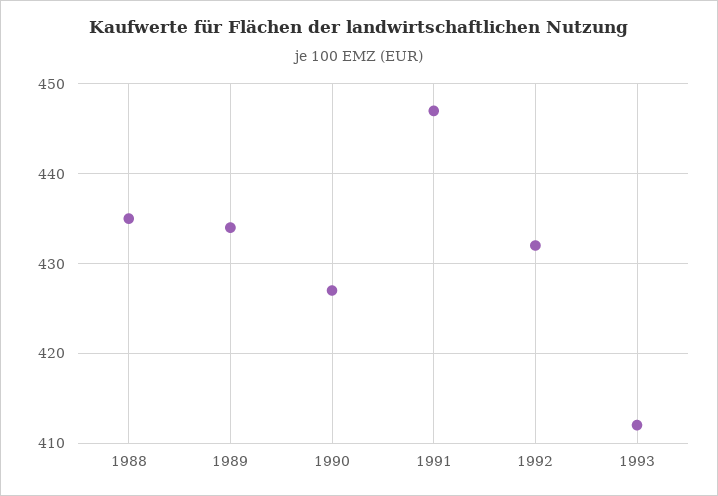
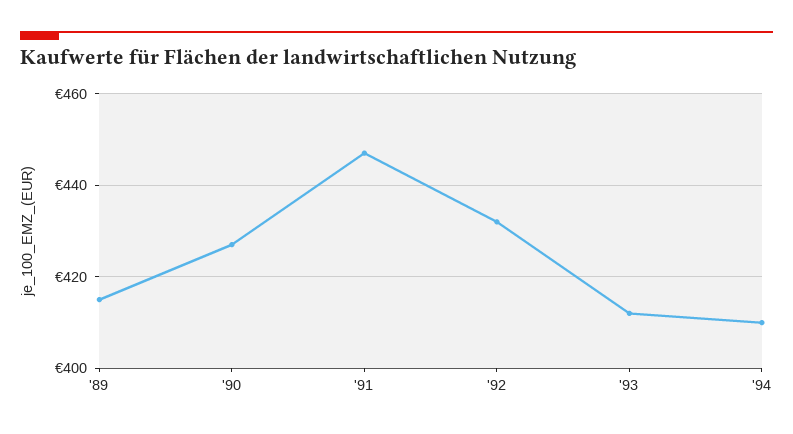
1988: 435 -> none
1989: 434 -> 415
'94: none -> 410

